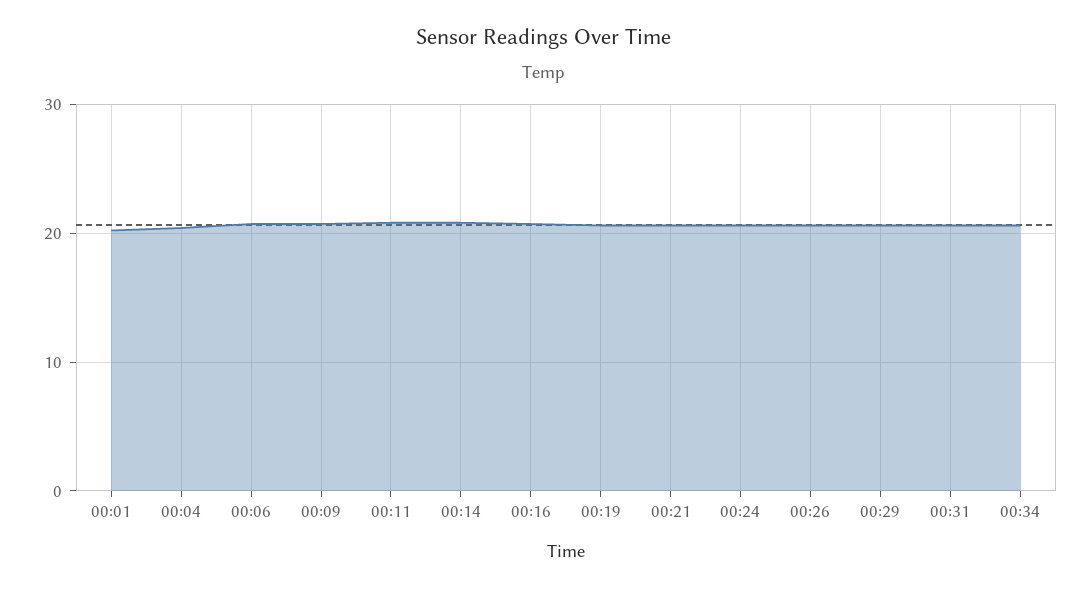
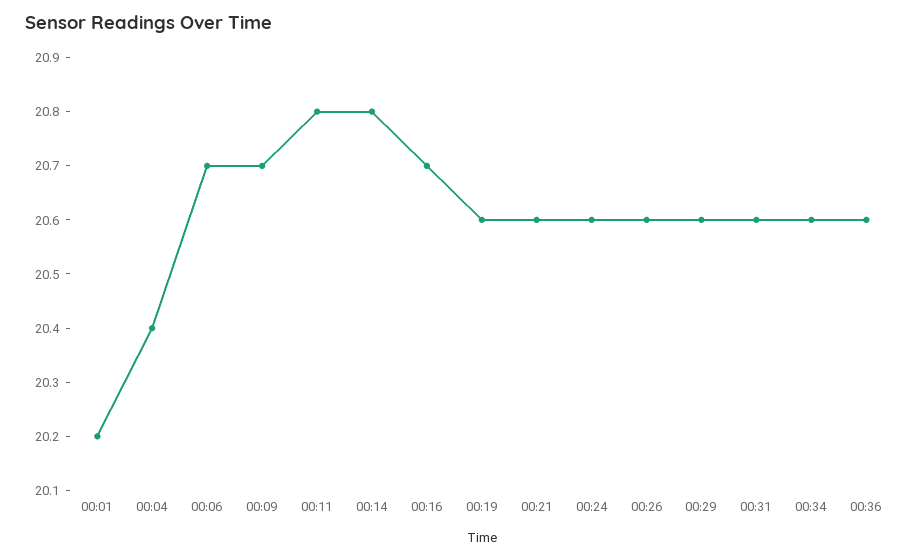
00:36: none -> 20.6

